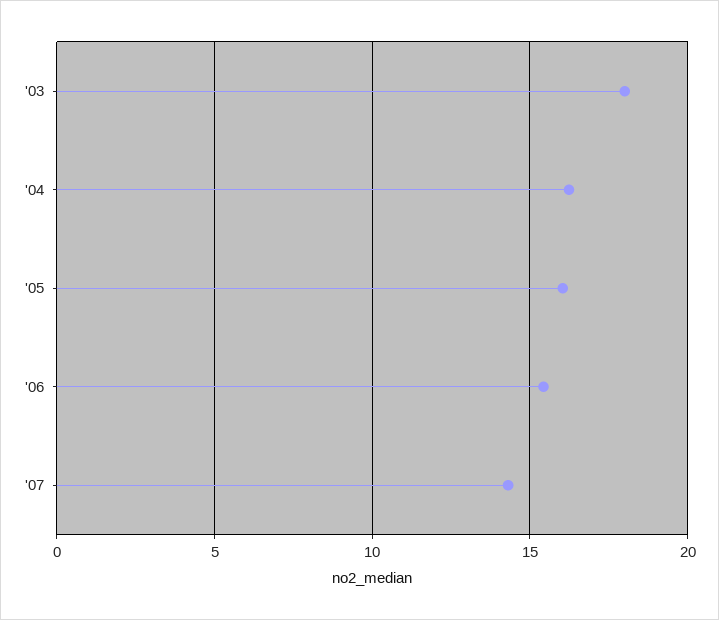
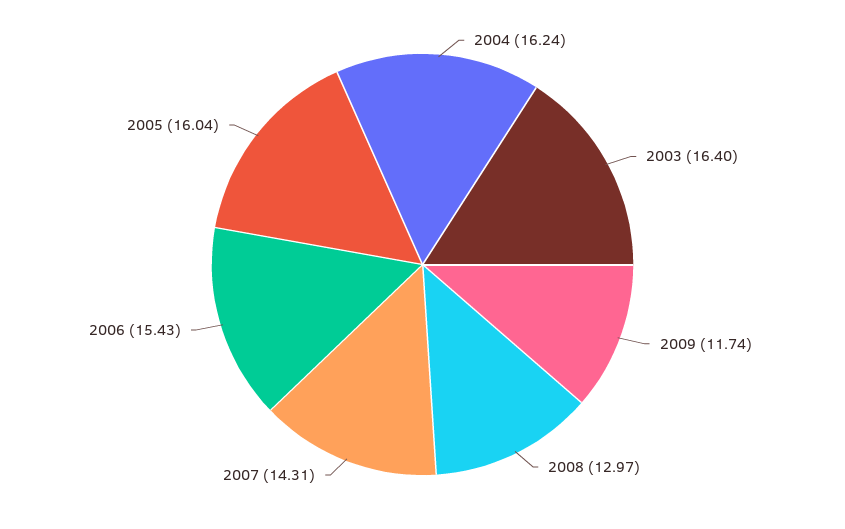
'03: 18 -> 16.4
2009: none -> 11.74
2008: none -> 12.97

